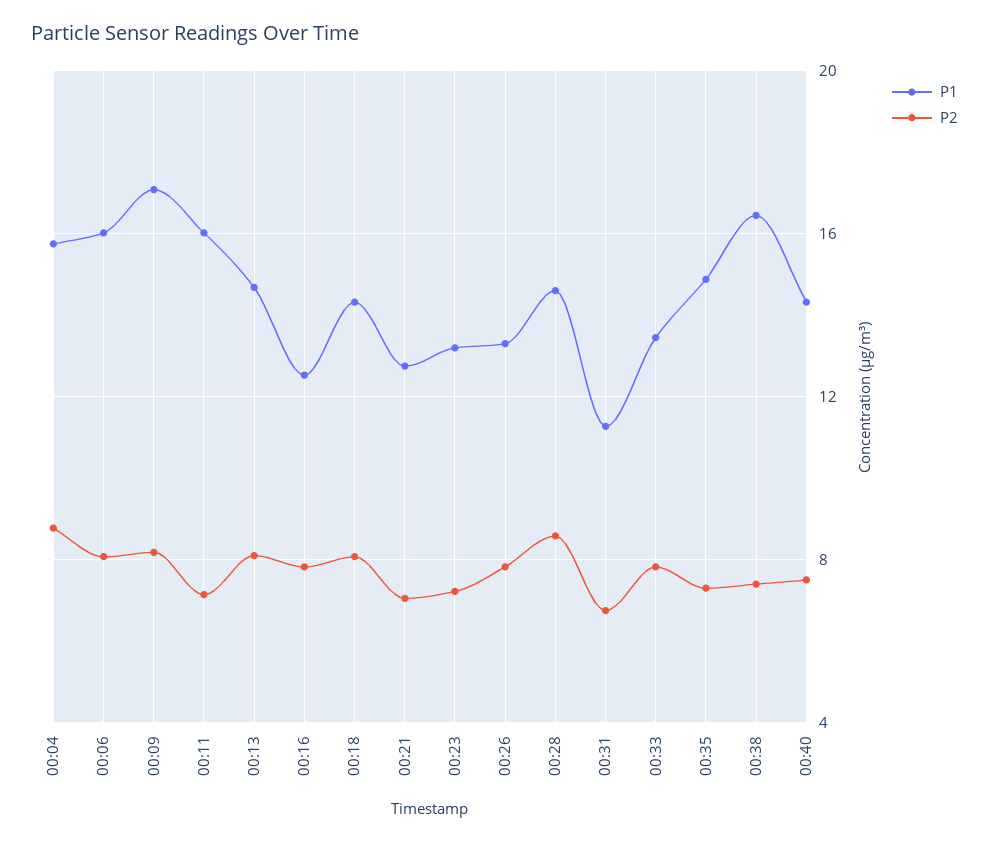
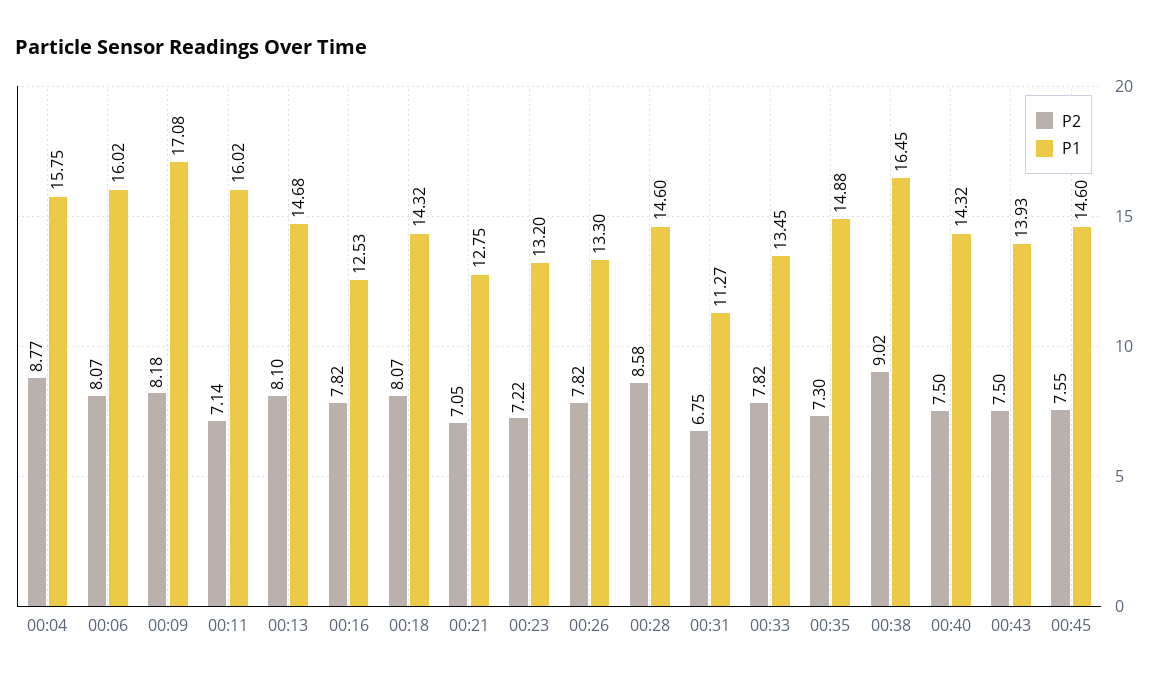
P2, 00:38: 7.5 -> 9.02
P2, 00:43: none -> 7.5
P1, 00:43: none -> 13.93
P2, 00:45: none -> 7.55
P1, 00:45: none -> 14.6

